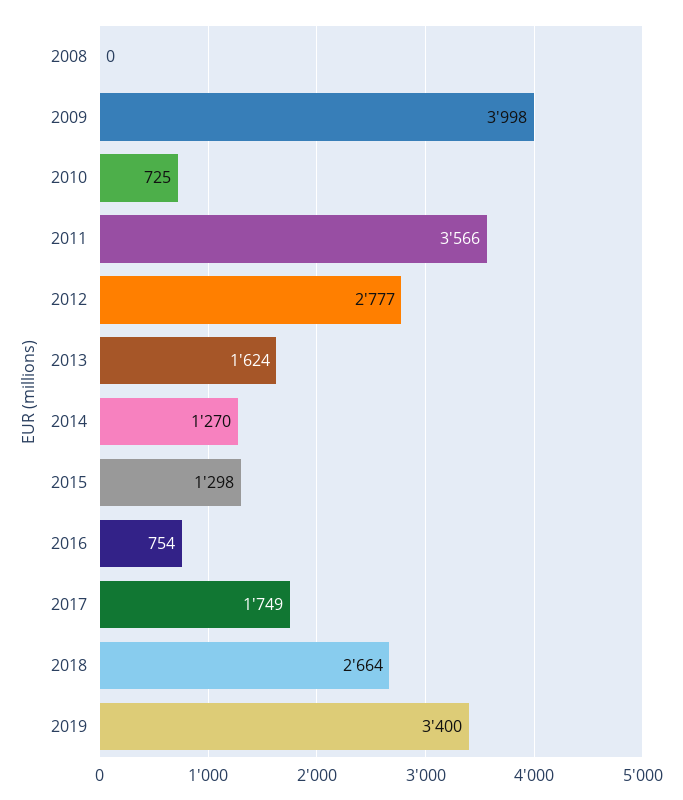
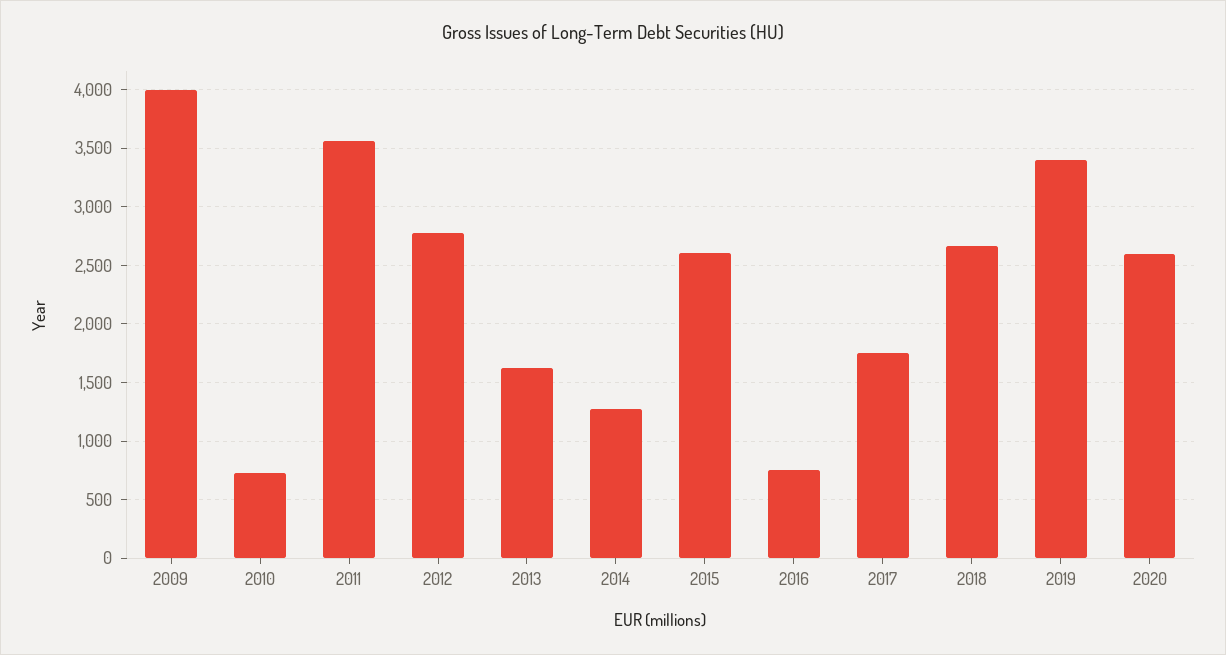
2008: 0 -> none
2015: 1298 -> 2600
2020: none -> 2600

